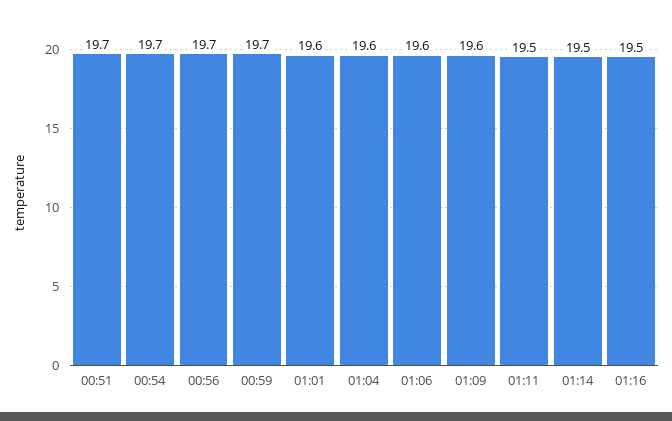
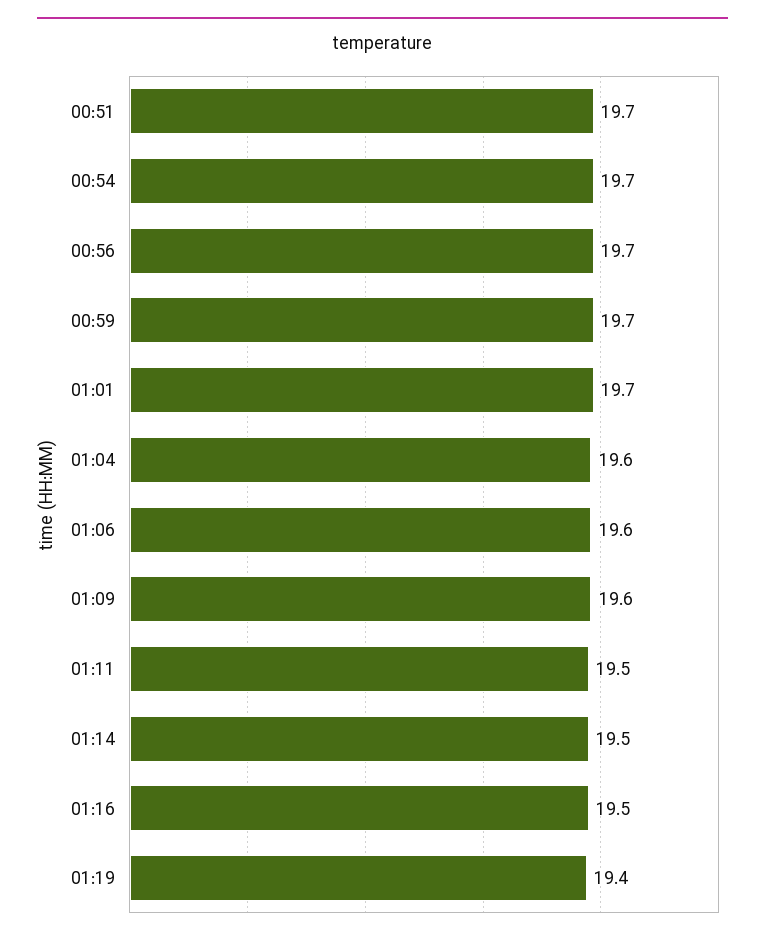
01:01: 19.6 -> 19.7
01:19: none -> 19.4

